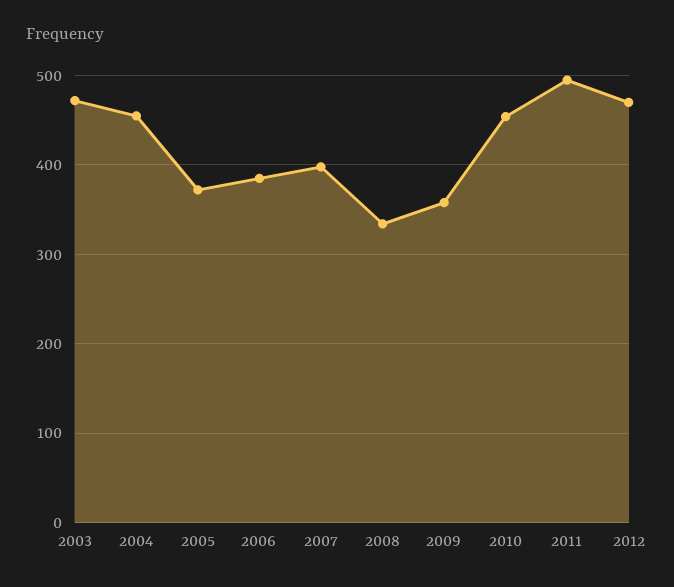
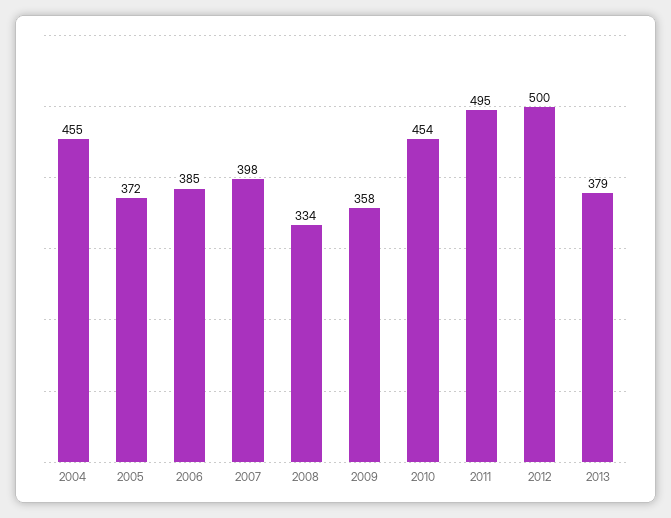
2003: 470 -> none
2012: 470 -> 500
2013: none -> 379

